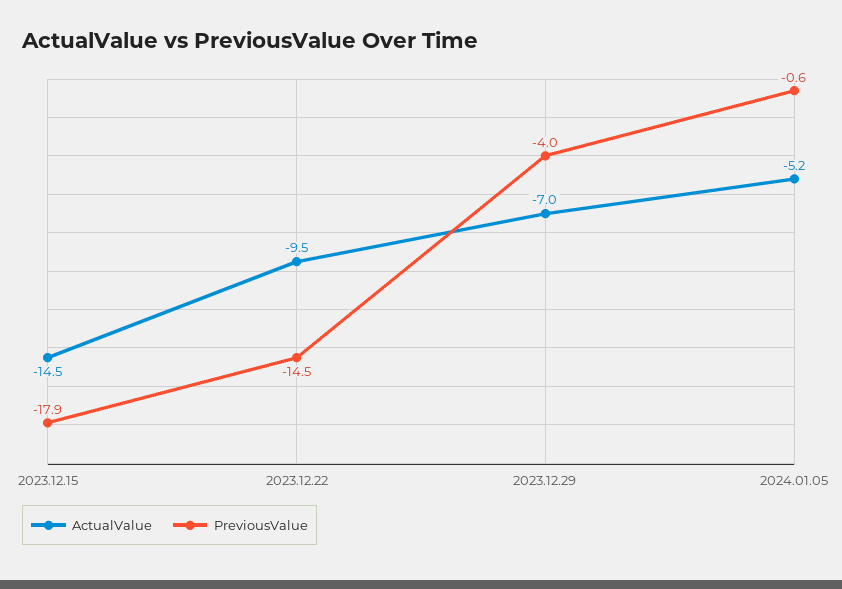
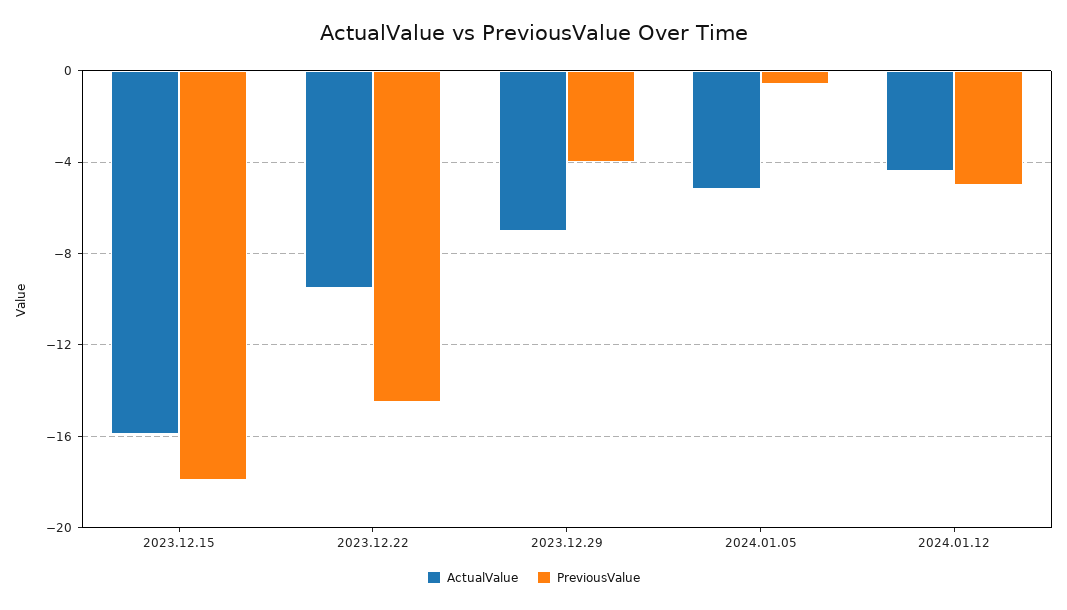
ActualValue, 2023.12.15: -14.5 -> -16
ActualValue, 2024.01.12: none -> -4.5
PreviousValue, 2024.01.12: none -> -5

